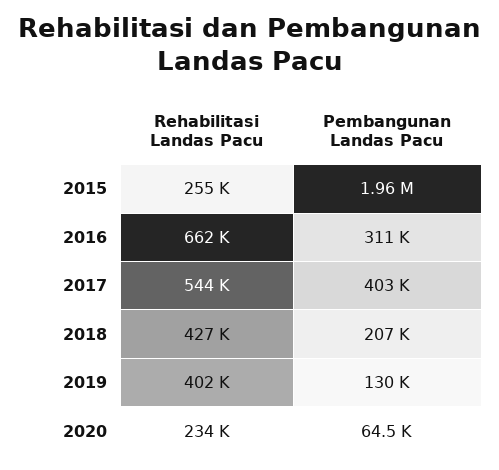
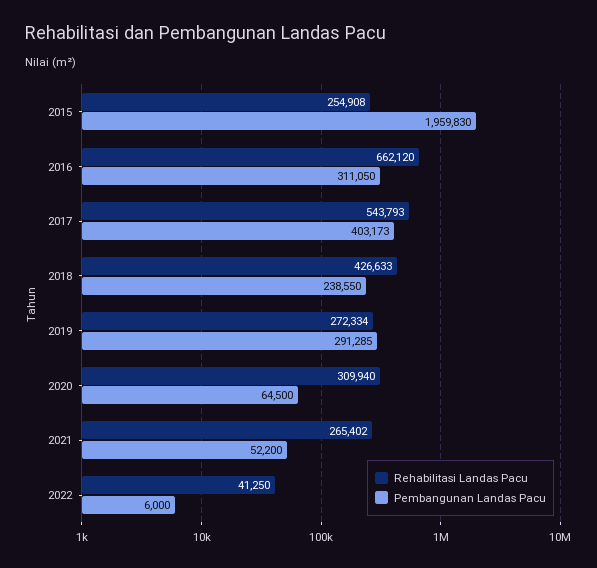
Pembangunan Landas Pacu, 2018: 207000 -> 238550
Rehabilitasi Landas Pacu, 2019: 402000 -> 272334
Pembangunan Landas Pacu, 2019: 130000 -> 291285
Rehabilitasi Landas Pacu, 2020: 234000 -> 309940
Rehabilitasi Landas Pacu, 2021: none -> 265402
Pembangunan Landas Pacu, 2021: none -> 52200
Rehabilitasi Landas Pacu, 2022: none -> 41250
Pembangunan Landas Pacu, 2022: none -> 6000

